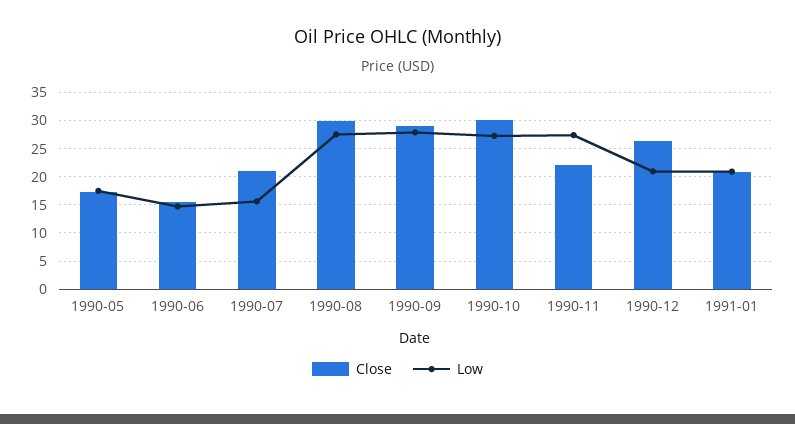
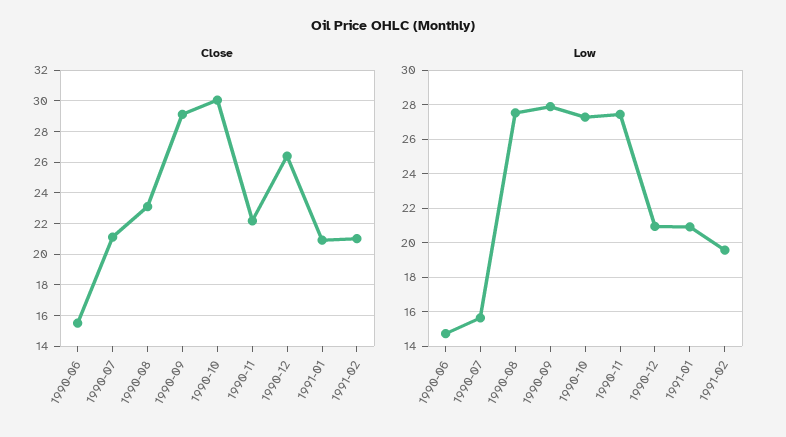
Close, 1990-05: 17.5 -> none
Low, 1990-05: 17.5 -> none
Close, 1990-08: 30 -> 23
Close, 1991-02: none -> 21
Low, 1991-02: none -> 19.5

